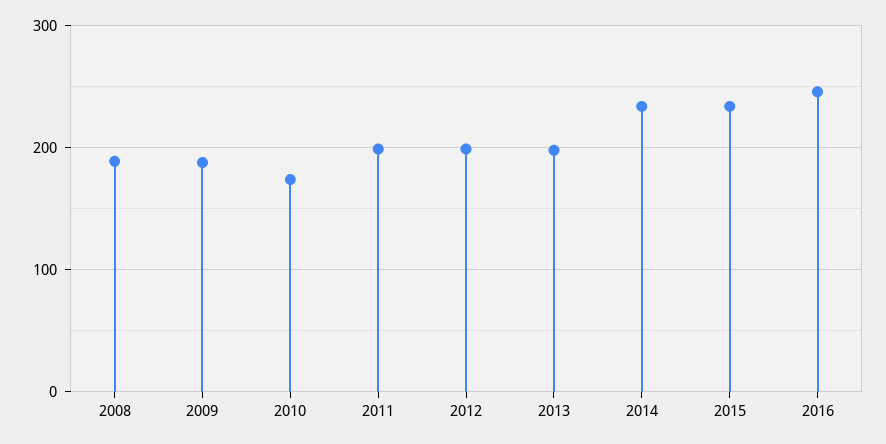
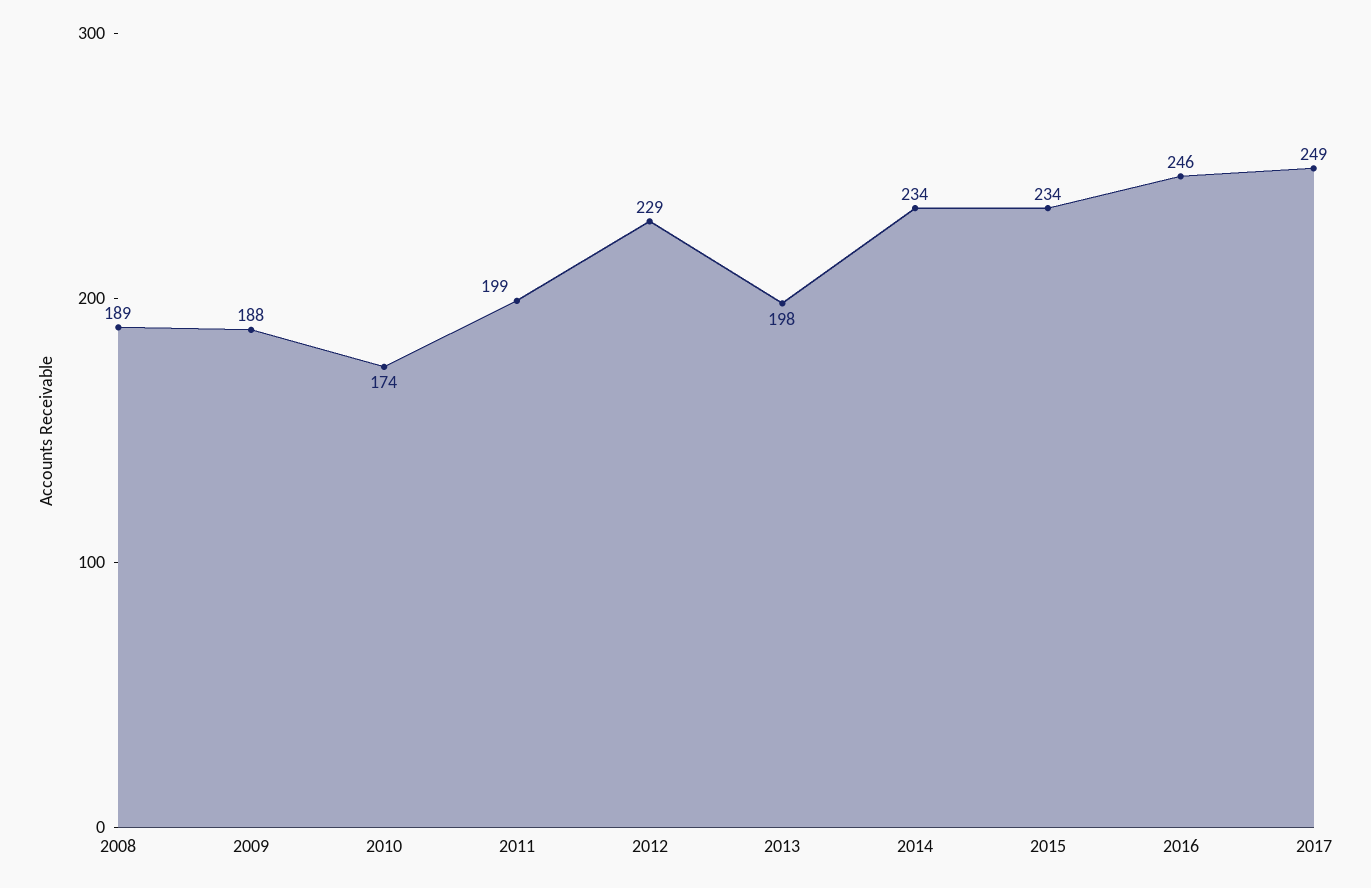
2012: 200 -> 229
2017: none -> 249

